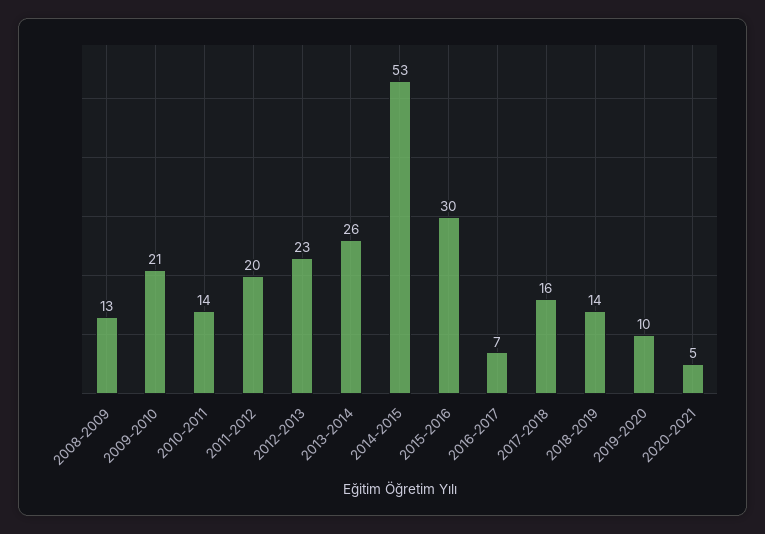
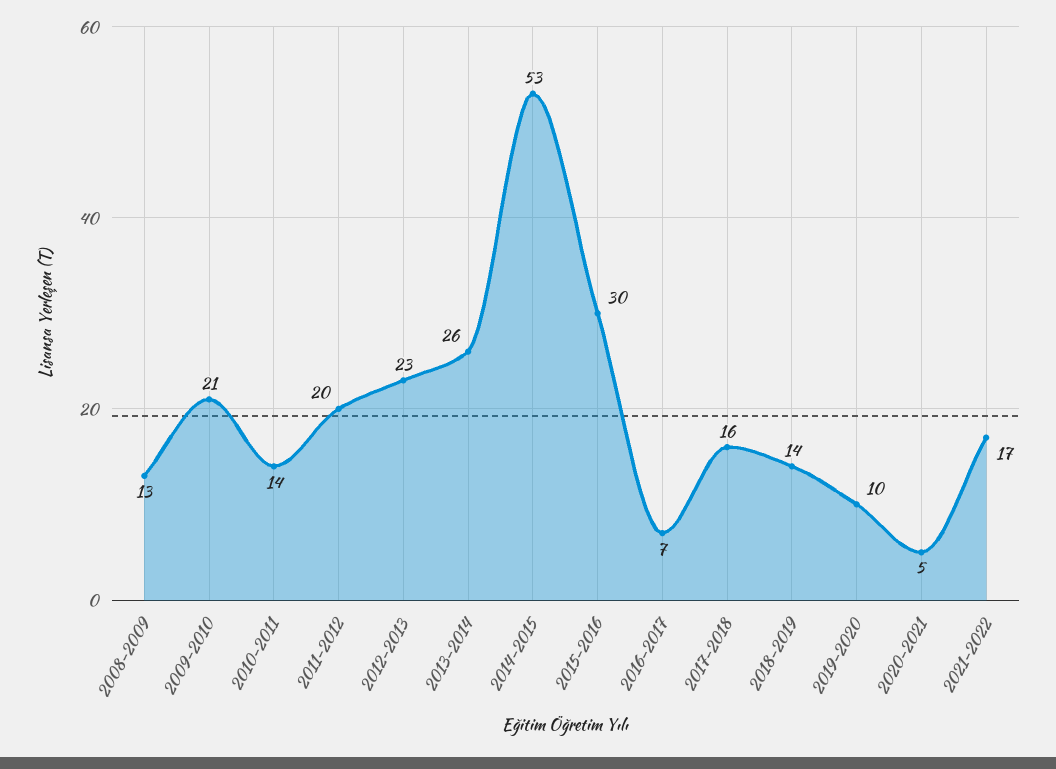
2021-2022: none -> 17

